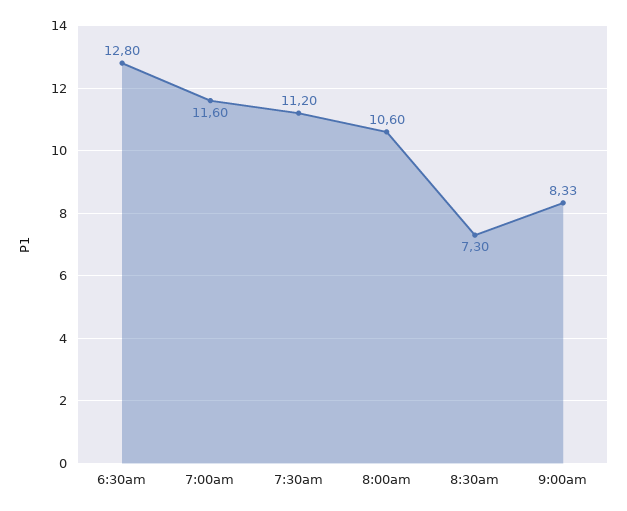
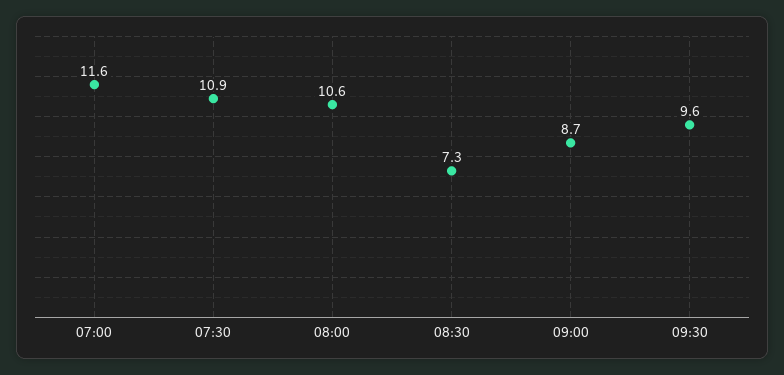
6:30am: 12.8 -> none
7:30am: 11.2 -> 10.9
9:00am: 8.33 -> 8.7
09:30: none -> 9.6

